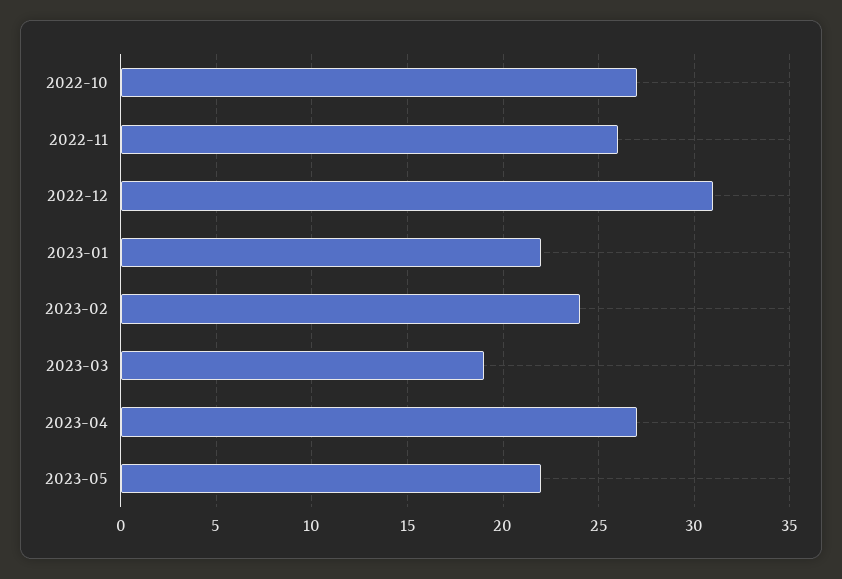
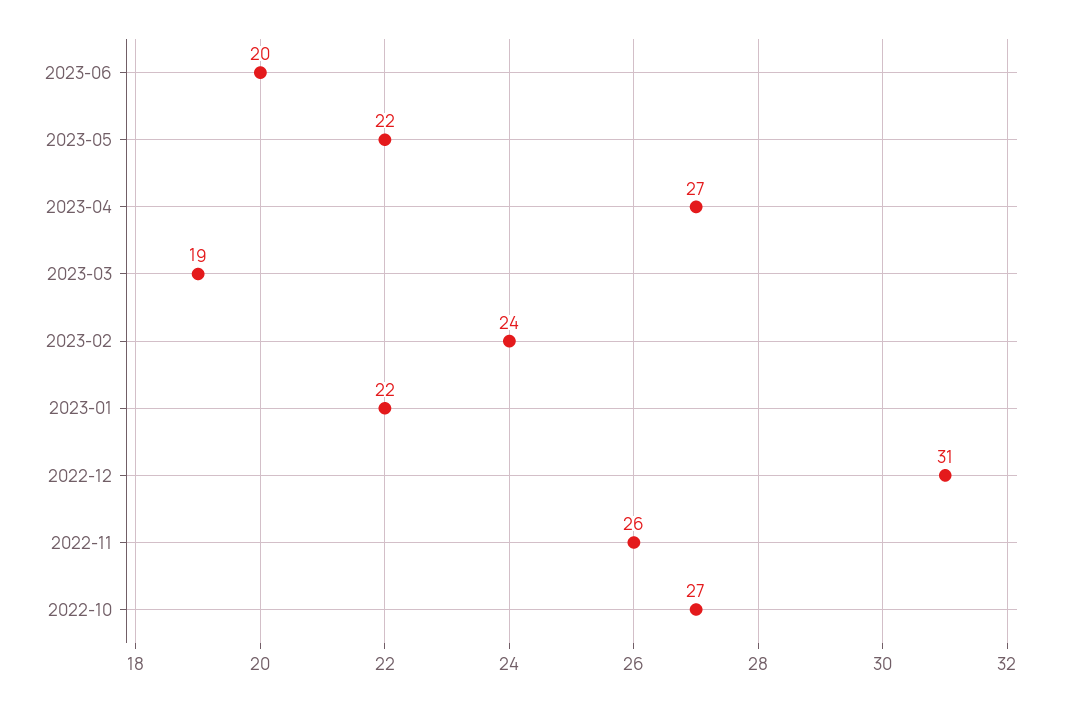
2023-06: none -> 20

